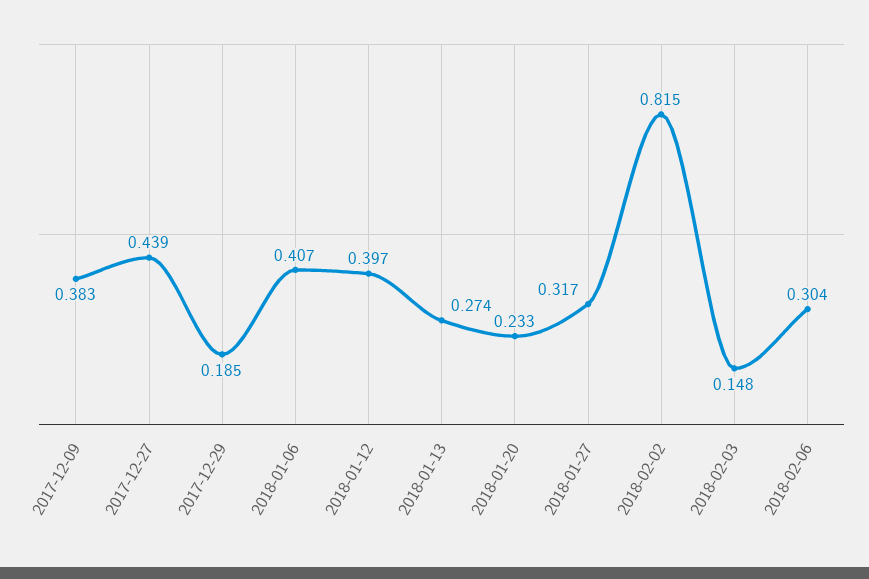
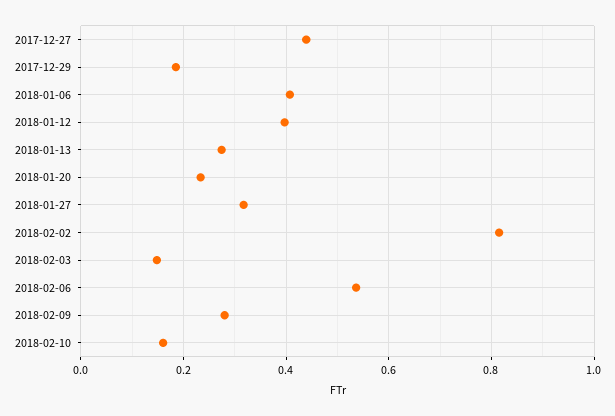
2017-12-09: 0.383 -> none
2018-02-06: 0.304 -> 0.54
2018-02-09: none -> 0.28
2018-02-10: none -> 0.16

